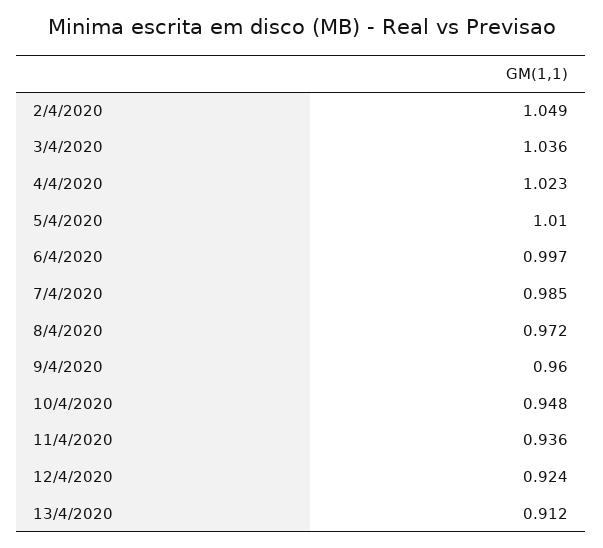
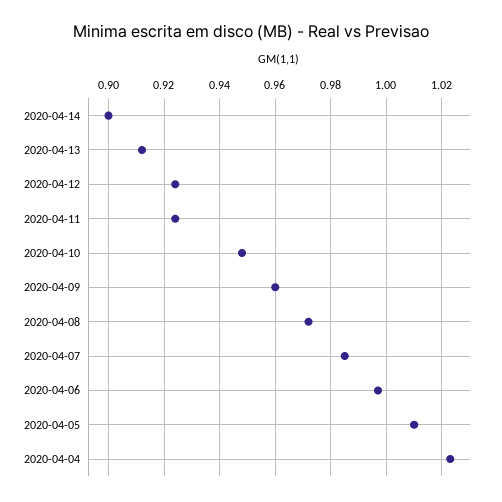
2/4/2020: 1.049 -> none
3/4/2020: 1.036 -> none
11/4/2020: 0.936 -> 0.925
2020-04-14: none -> 0.9

